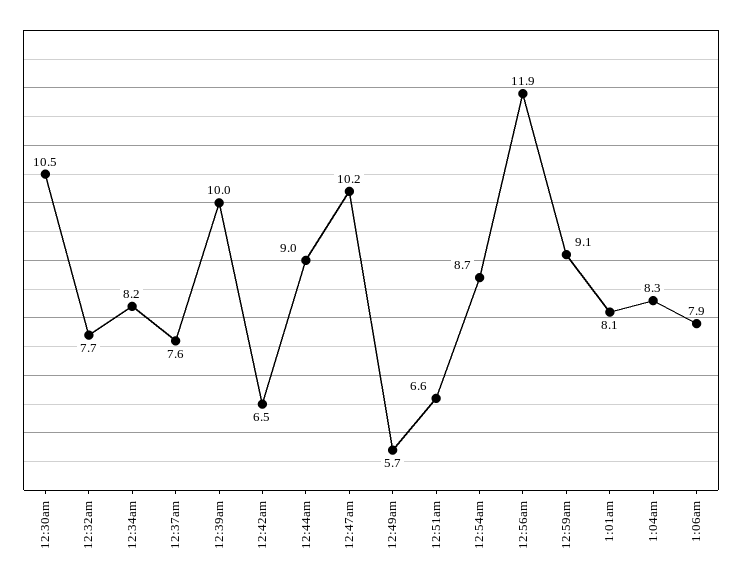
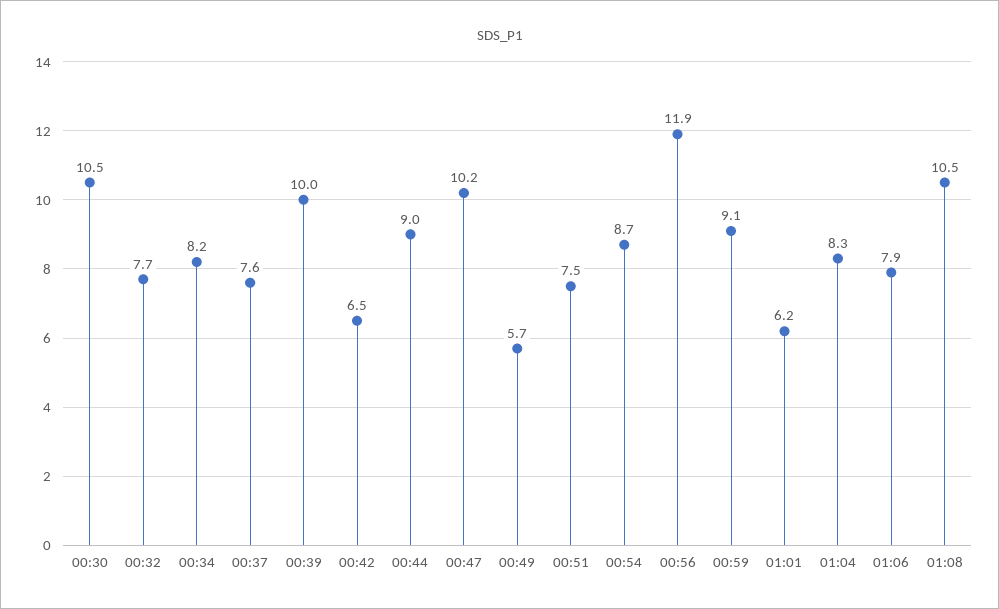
12:51am: 6.6 -> 7.5
1:01am: 8.1 -> 6.2
01:08: none -> 10.5

